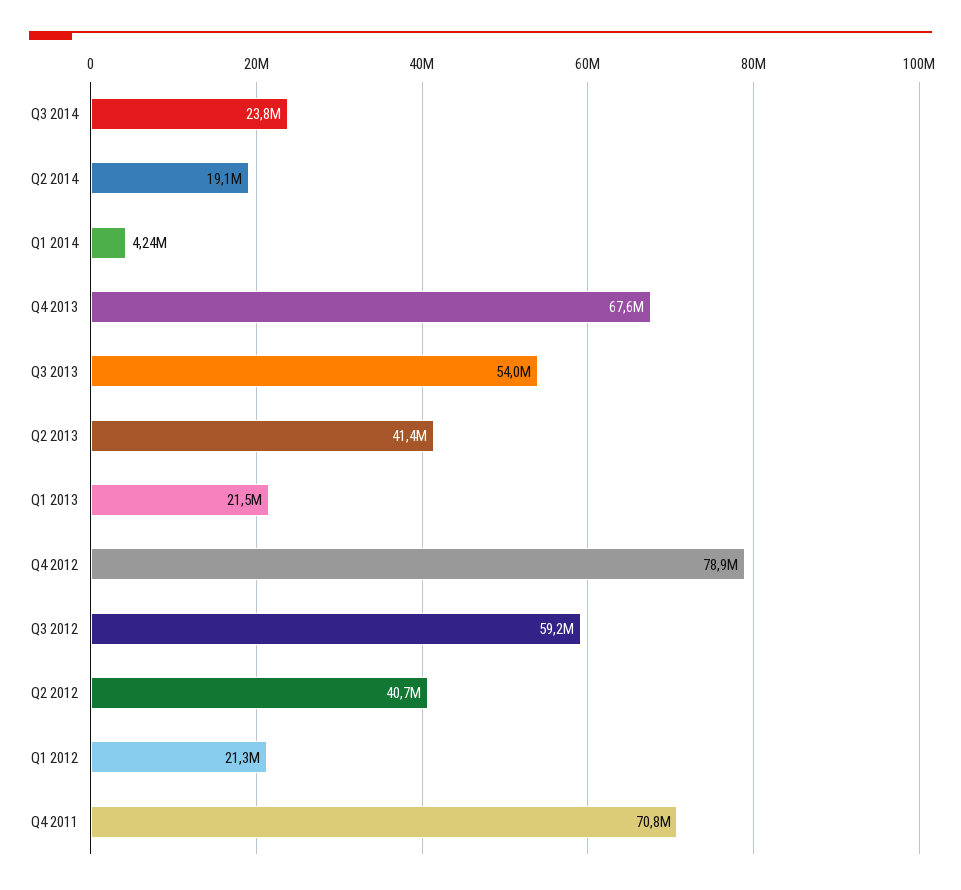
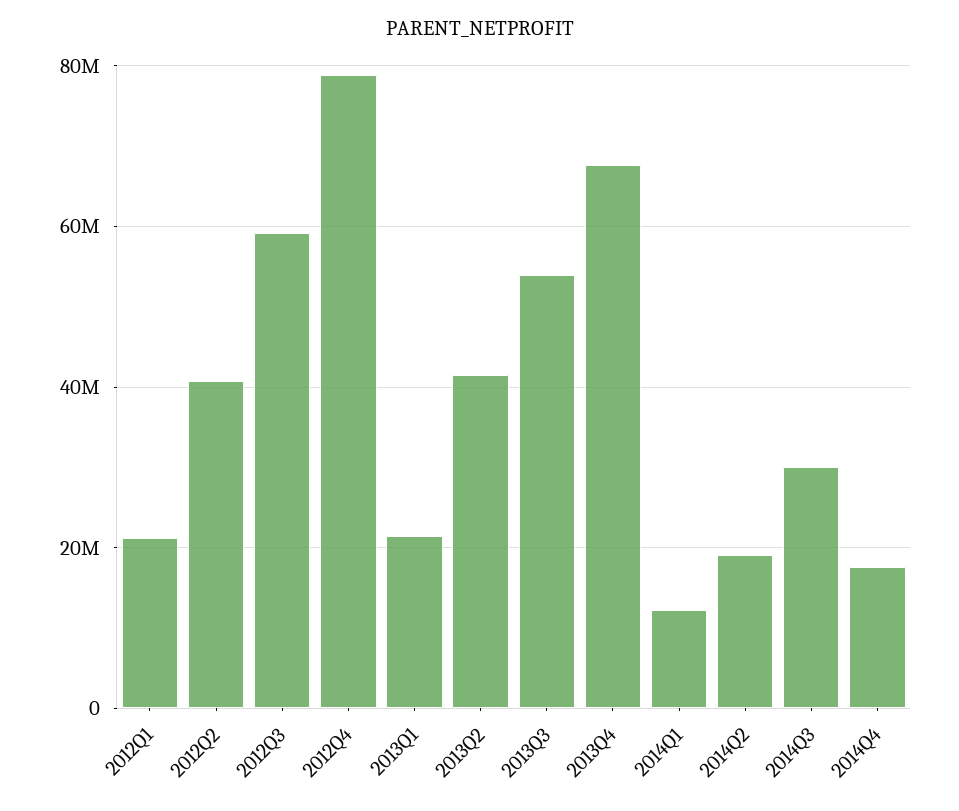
Q3 2014: 23800000 -> 30000000
Q1 2014: 4240000 -> 12000000
Q4 2011: 70800000 -> none
2014Q4: none -> 18000000

